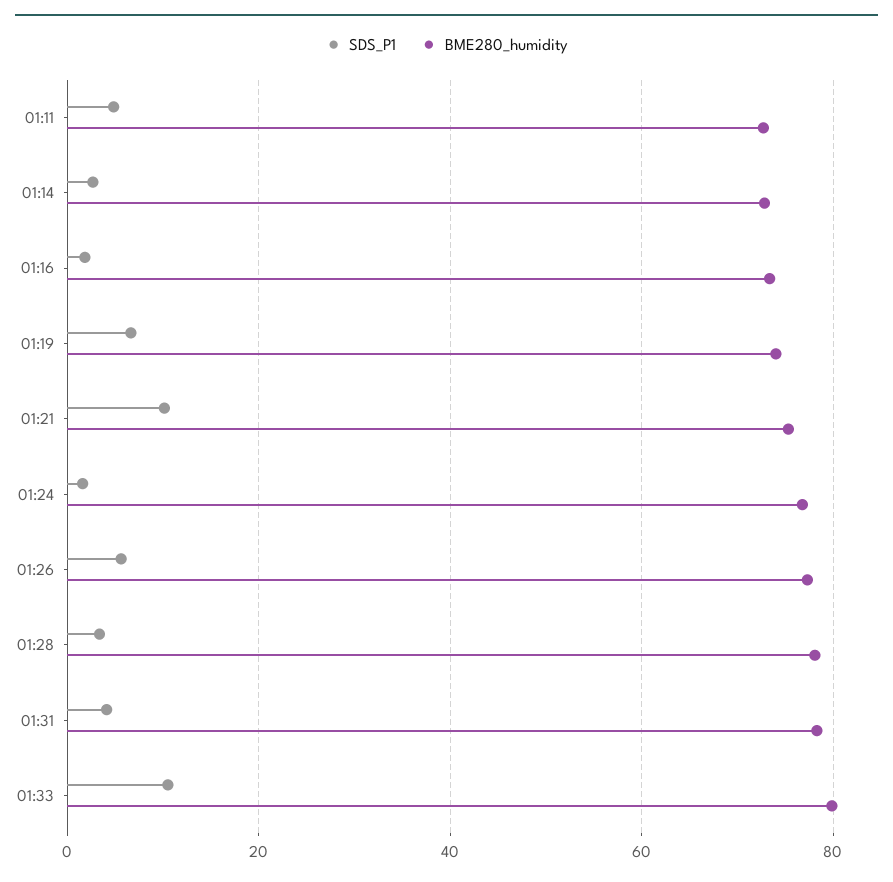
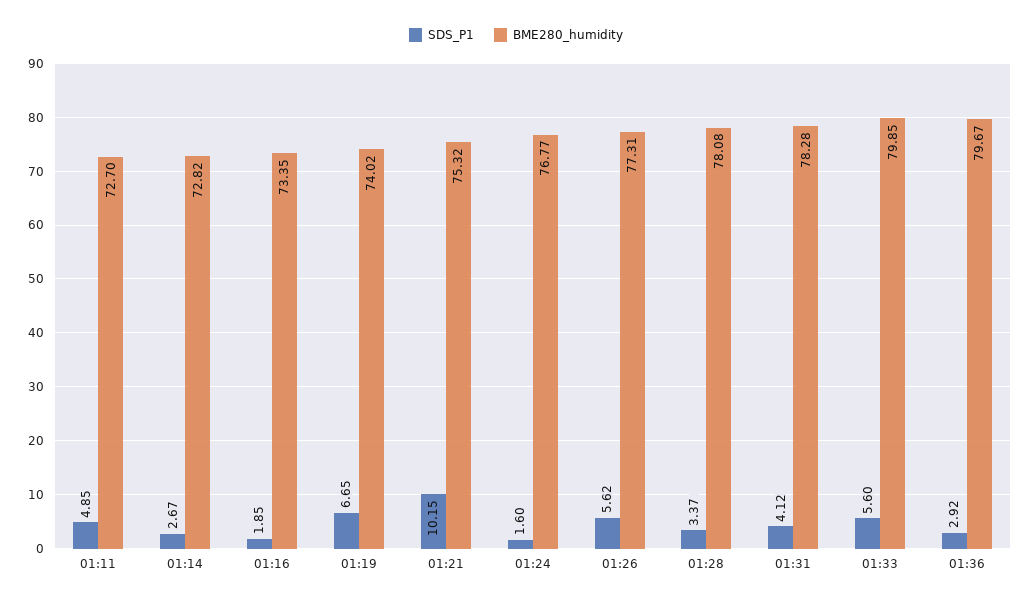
SDS_P1, 01:33: 10 -> 5.6
SDS_P1, 01:36: none -> 2.92
BME280_humidity, 01:36: none -> 79.67

